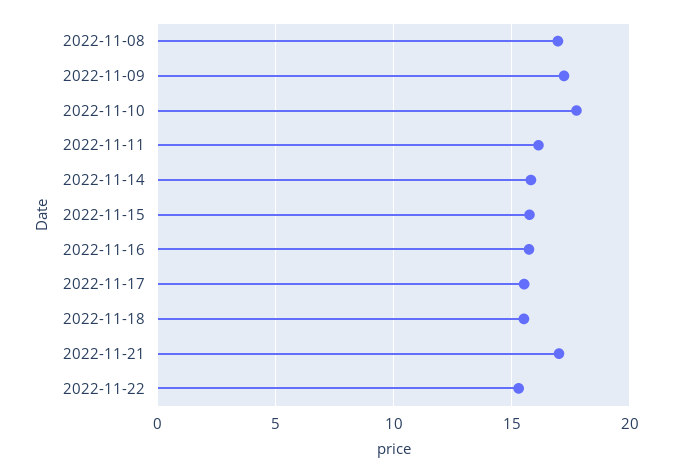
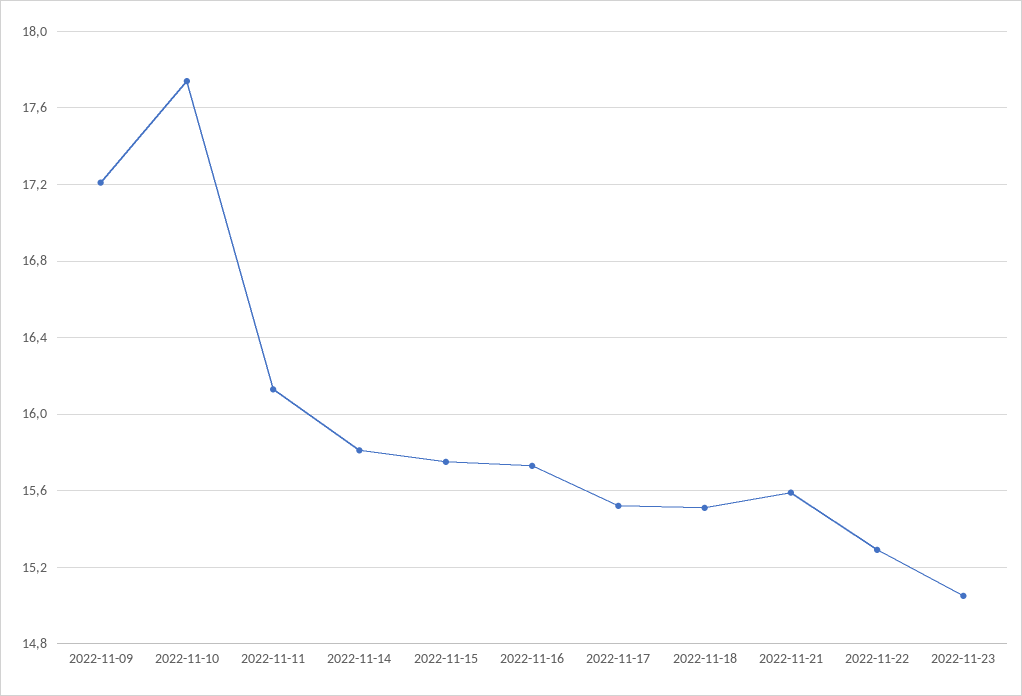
2022-11-08: 17 -> none
2022-11-21: 17 -> 15.6
2022-11-23: none -> 15.05

